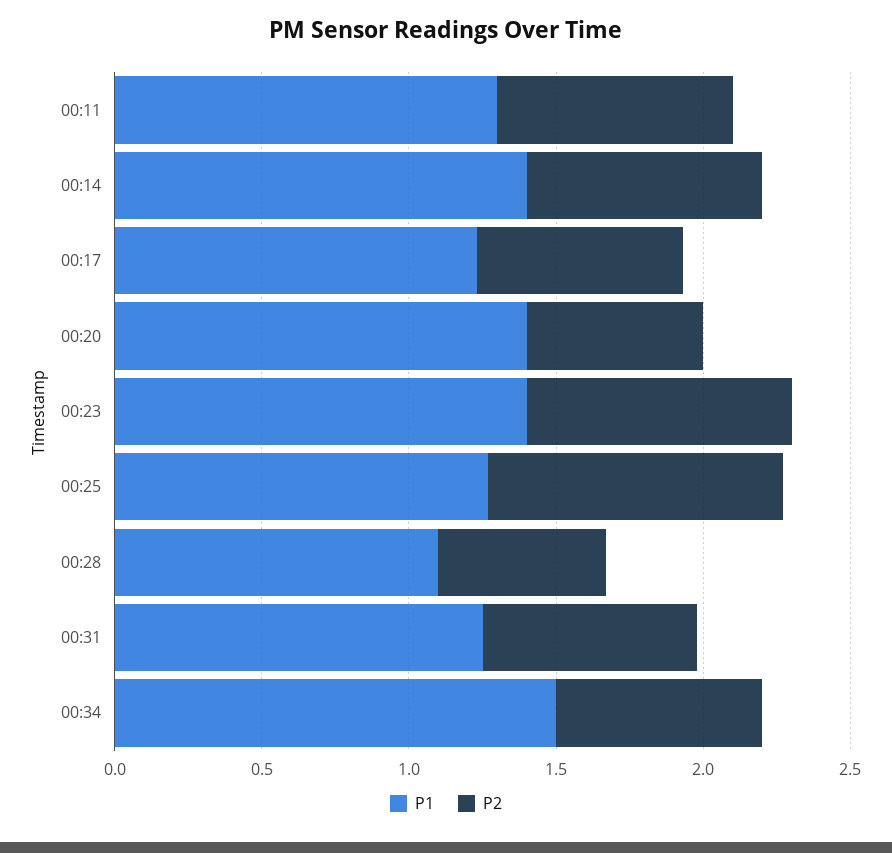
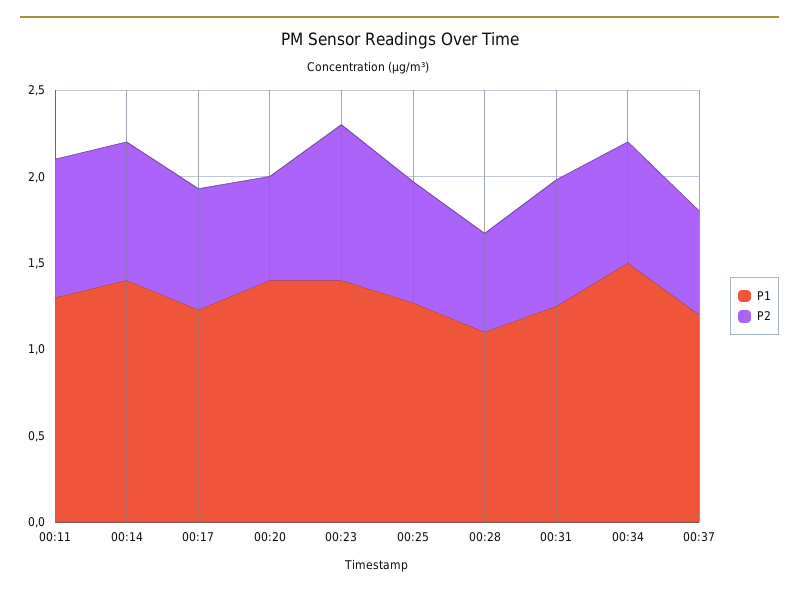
P2, 00:25: 1 -> 0.7
P1, 00:37: none -> 1.2
P2, 00:37: none -> 0.6

